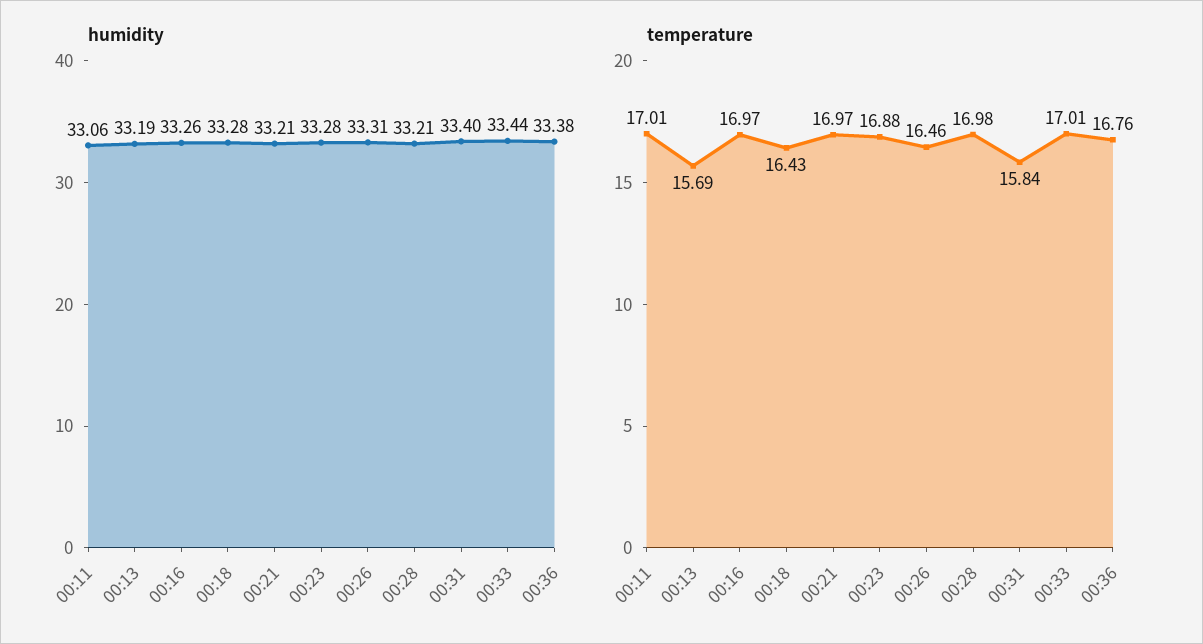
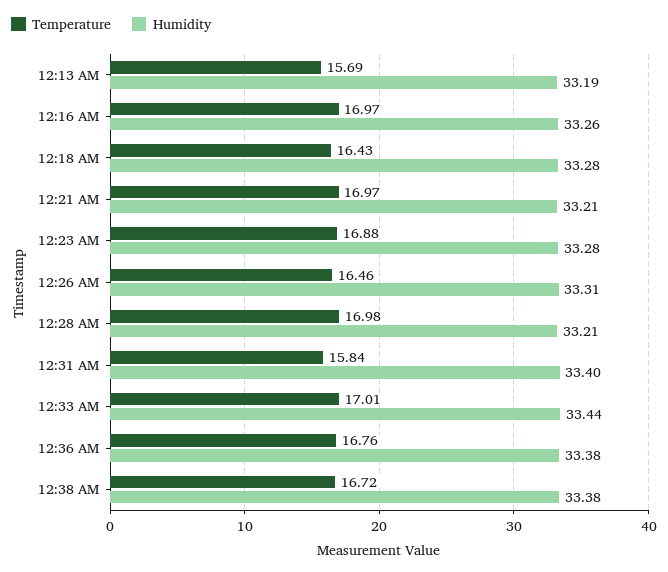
humidity, 00:11: 33.06 -> none
temperature, 00:11: 17.01 -> none
temperature, 12:38 AM: none -> 16.72
humidity, 12:38 AM: none -> 33.38

